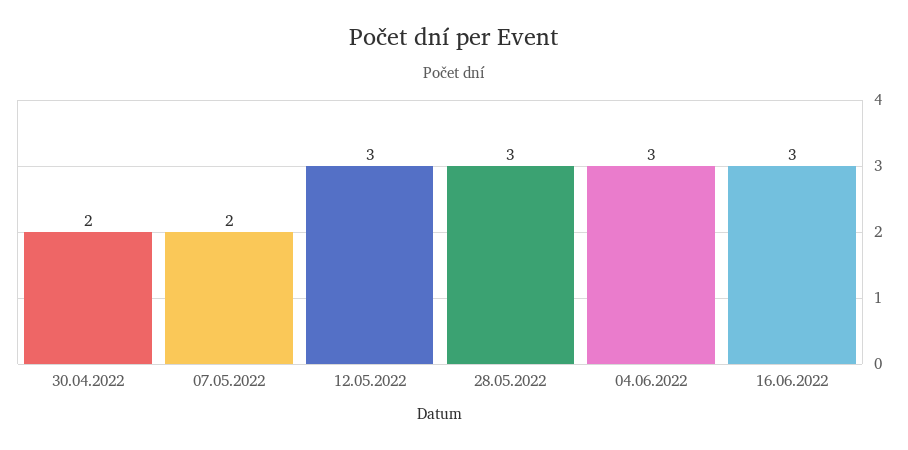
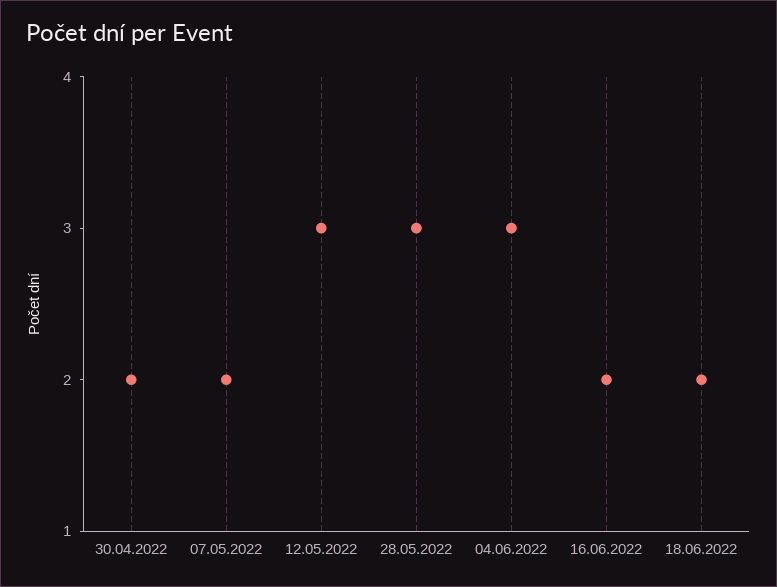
16.06.2022: 3 -> 2
18.06.2022: none -> 2

